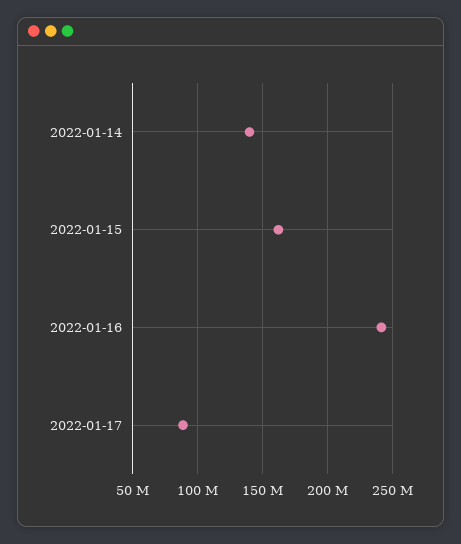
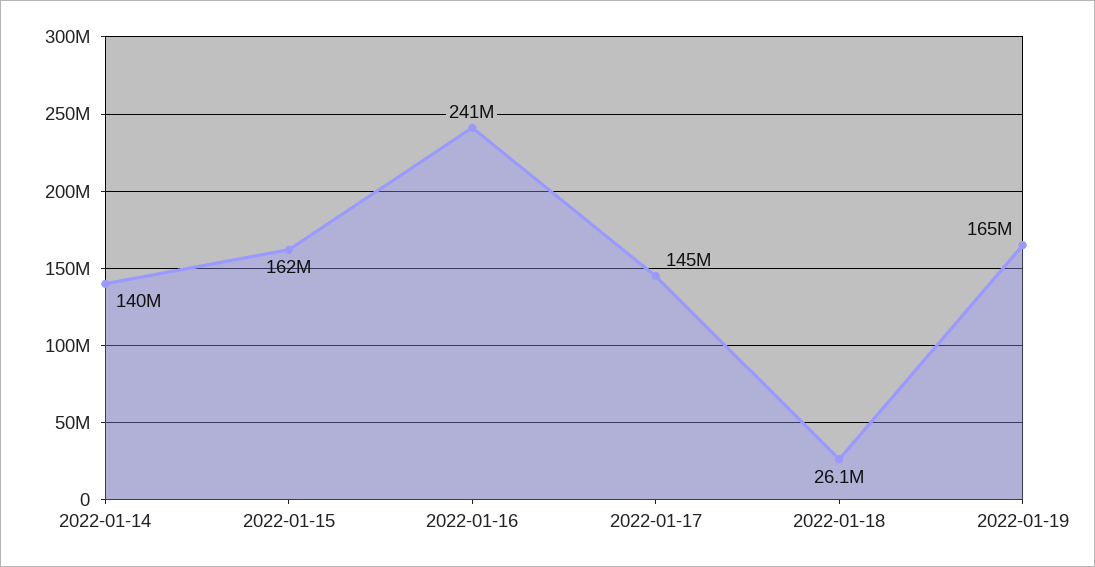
2022-01-17: 90000000 -> 145000000
2022-01-18: none -> 26100000
2022-01-19: none -> 165000000

